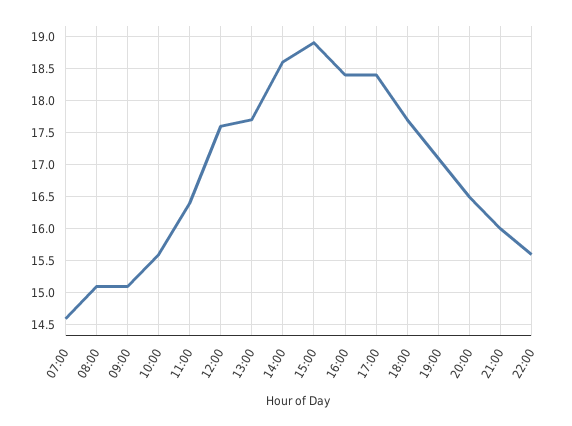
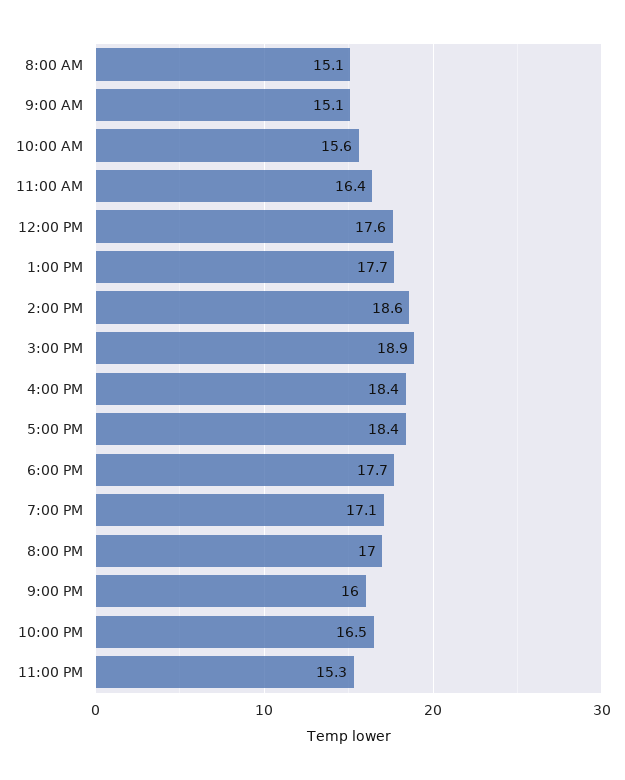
07:00: 14.6 -> none
20:00: 16.5 -> 17
22:00: 15.6 -> 16.5
11:00 PM: none -> 15.3

